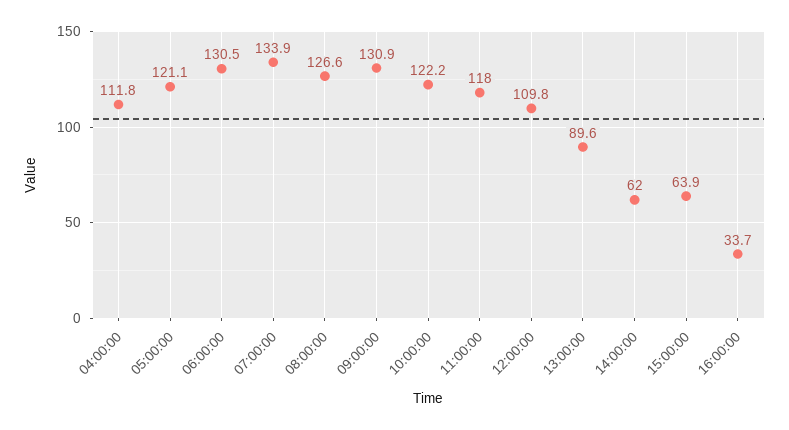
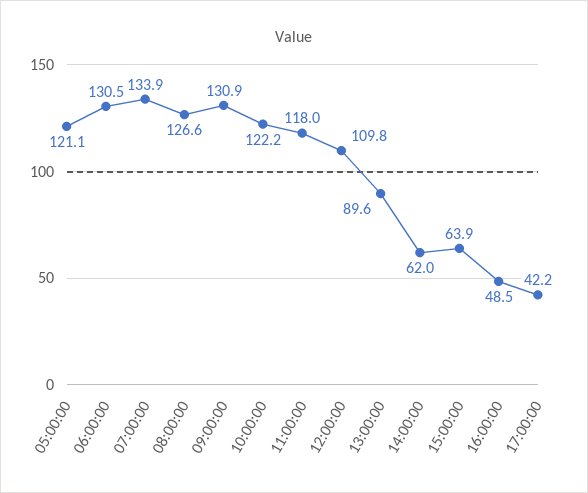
04:00:00: 111.8 -> none
16:00:00: 33.7 -> 48.5
17:00:00: none -> 42.2

